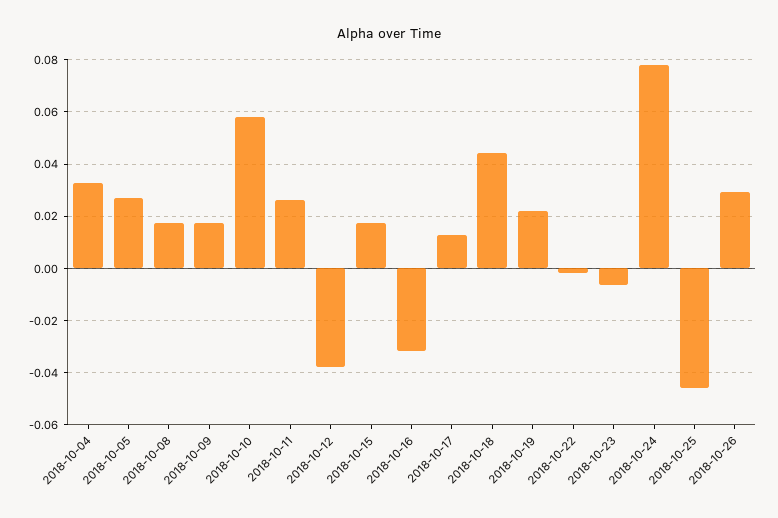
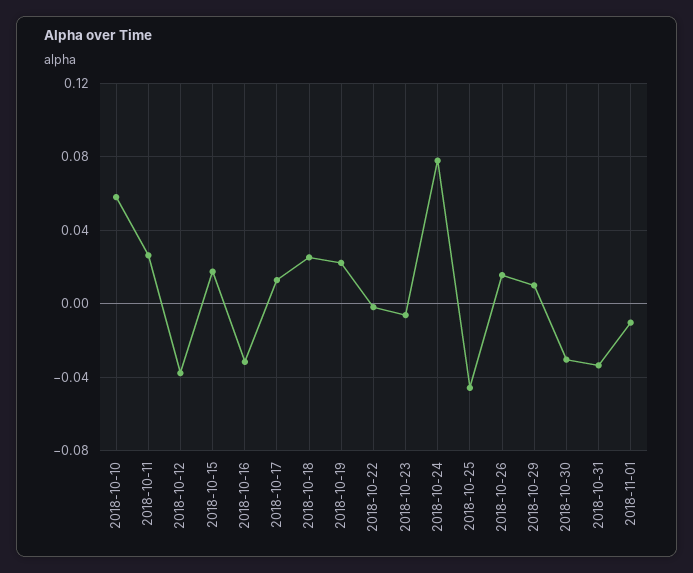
2018-10-04: 0.0325 -> none
2018-10-05: 0.0275 -> none
2018-10-08: 0.0175 -> none
2018-10-09: 0.0175 -> none
2018-10-18: 0.045 -> 0.025
2018-10-26: 0.03 -> 0.015
2018-10-29: none -> 0.01
2018-10-30: none -> -0.03
2018-10-31: none -> -0.035
2018-11-01: none -> -0.01

